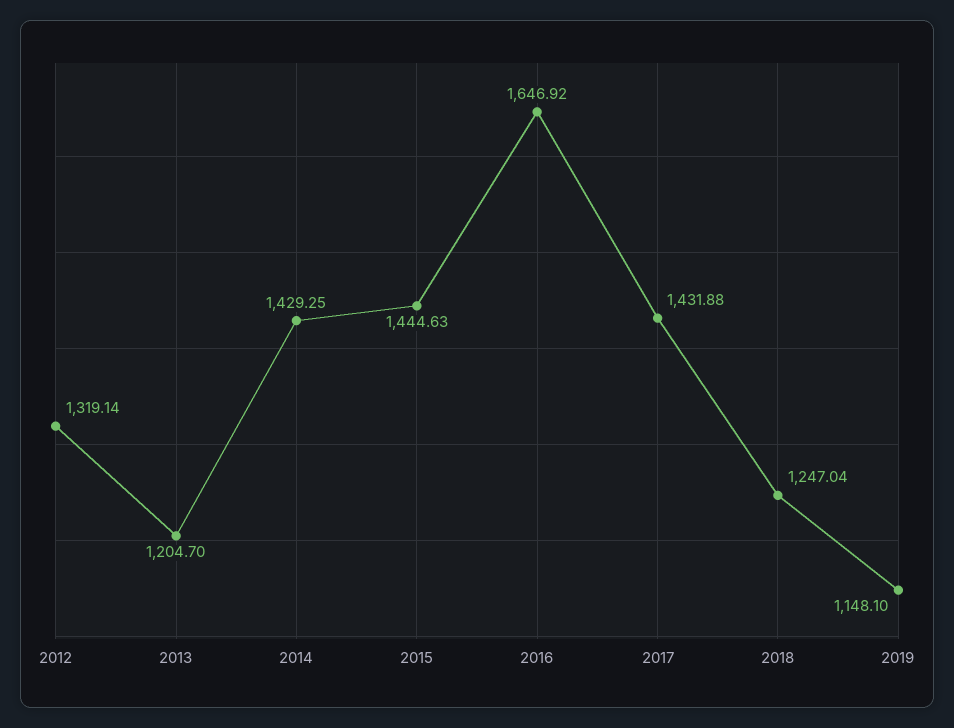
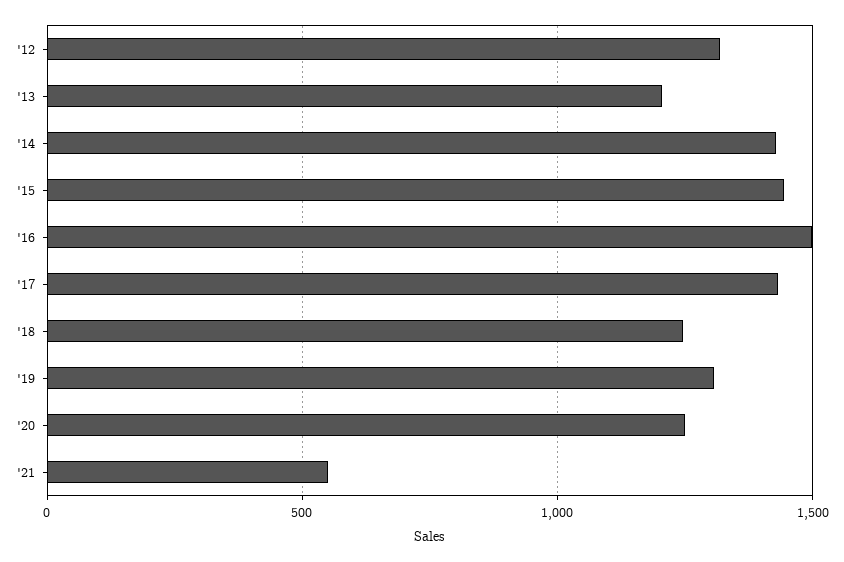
2016: 1646.92 -> 1500
2019: 1148.1 -> 1300
'20: none -> 1250
'21: none -> 550

